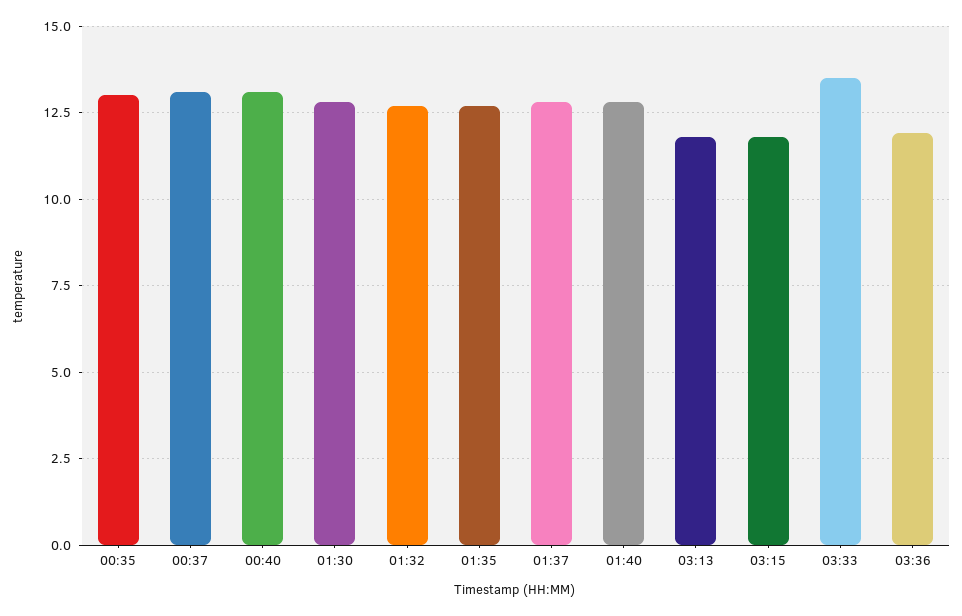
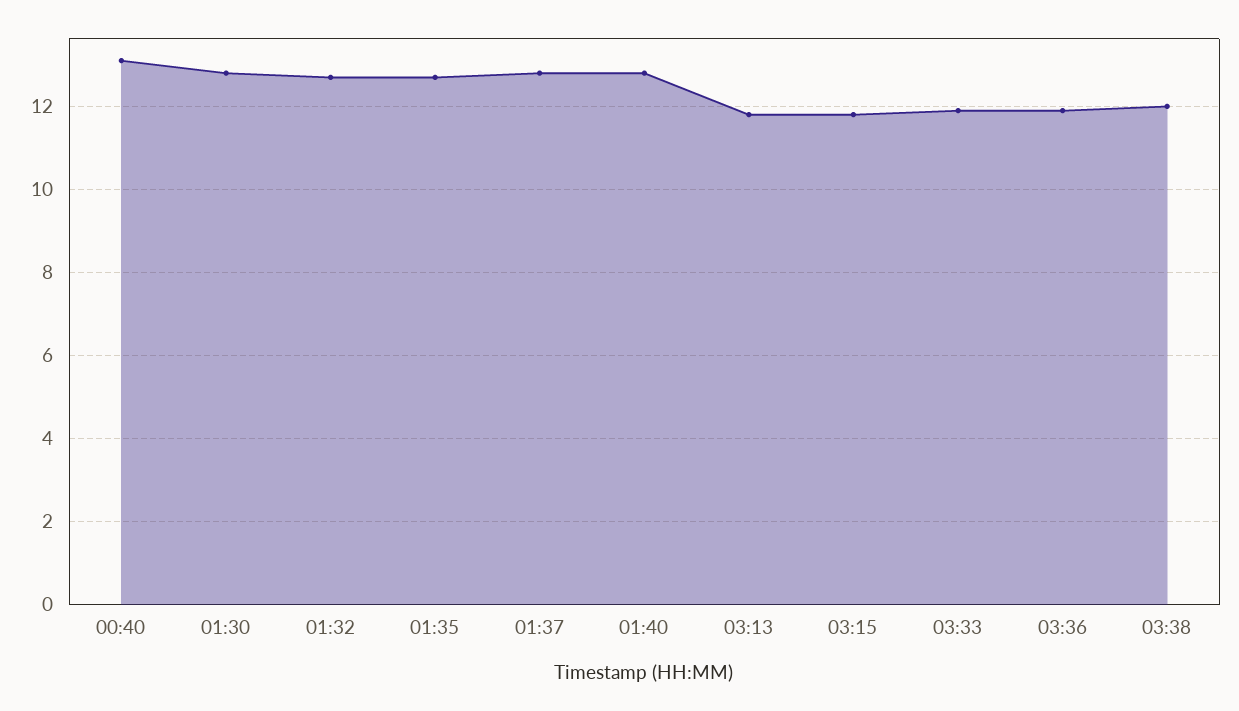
00:35: 13 -> none
00:37: 13 -> none
03:33: 13.5 -> 12
03:38: none -> 12

